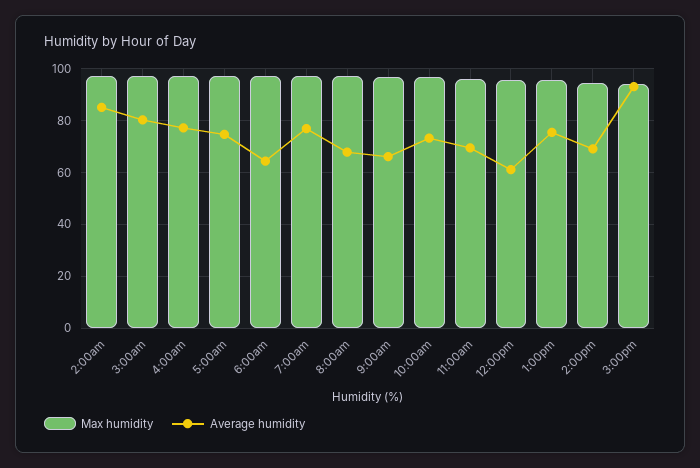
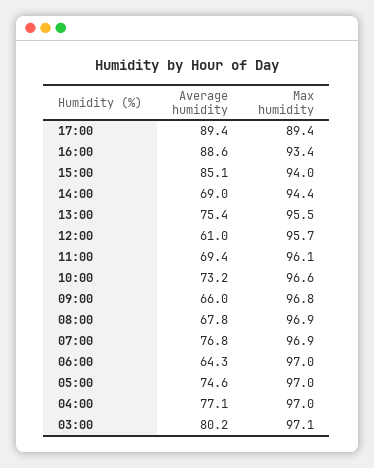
Max humidity, 2:00am: 97.5 -> none
Average humidity, 2:00am: 85 -> none
Average humidity, 3:00pm: 92.5 -> 85.1
Average humidity, 17:00: none -> 89.4
Max humidity, 17:00: none -> 89.4
Average humidity, 16:00: none -> 88.6
Max humidity, 16:00: none -> 93.4

